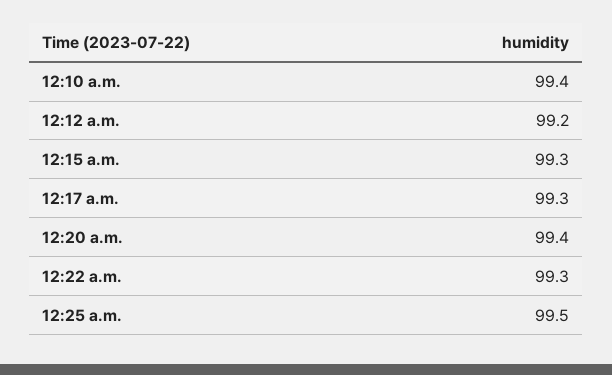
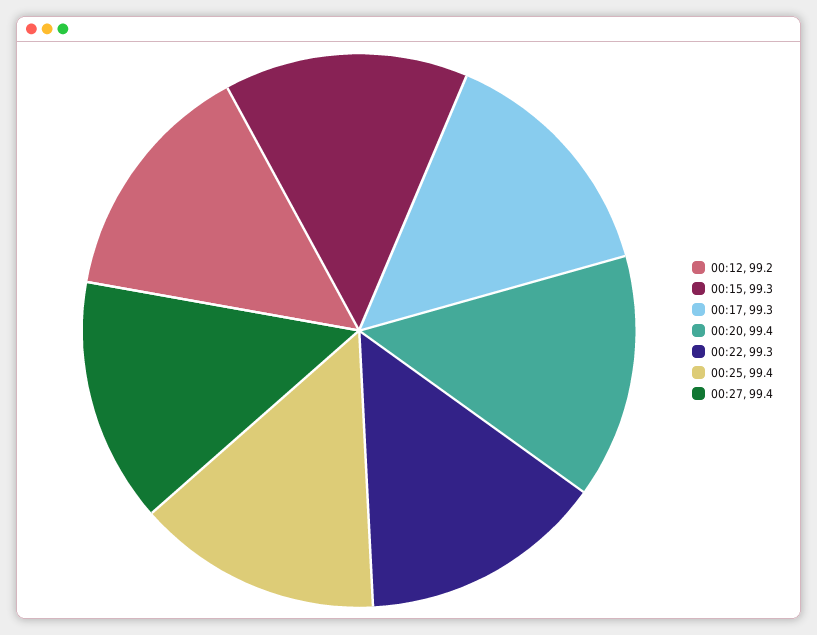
12:10 a.m.: 99.4 -> none
12:25 a.m.: 99.5 -> 99.4
00:27: none -> 99.4

